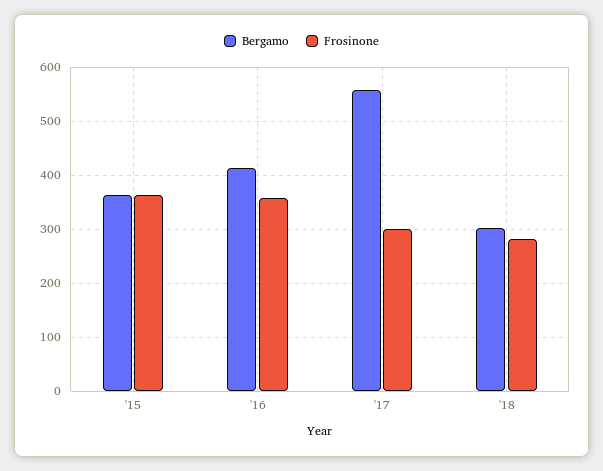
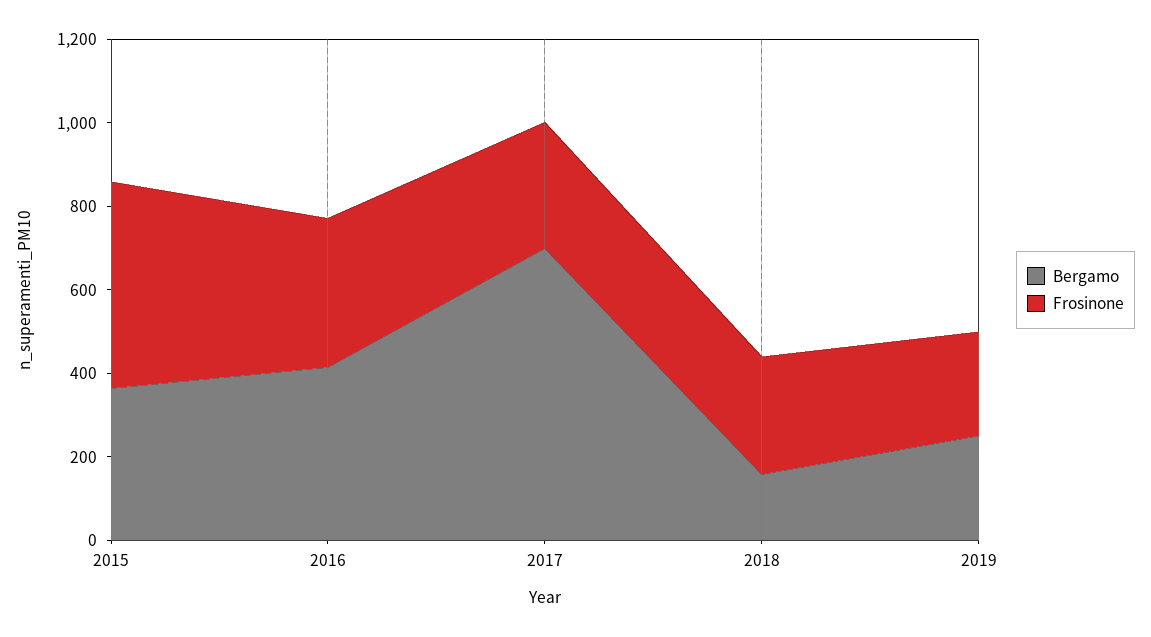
Frosinone, '15: 360 -> 500
Bergamo, '17: 560 -> 700
Bergamo, '18: 300 -> 150
Bergamo, 2019: none -> 250
Frosinone, 2019: none -> 250

